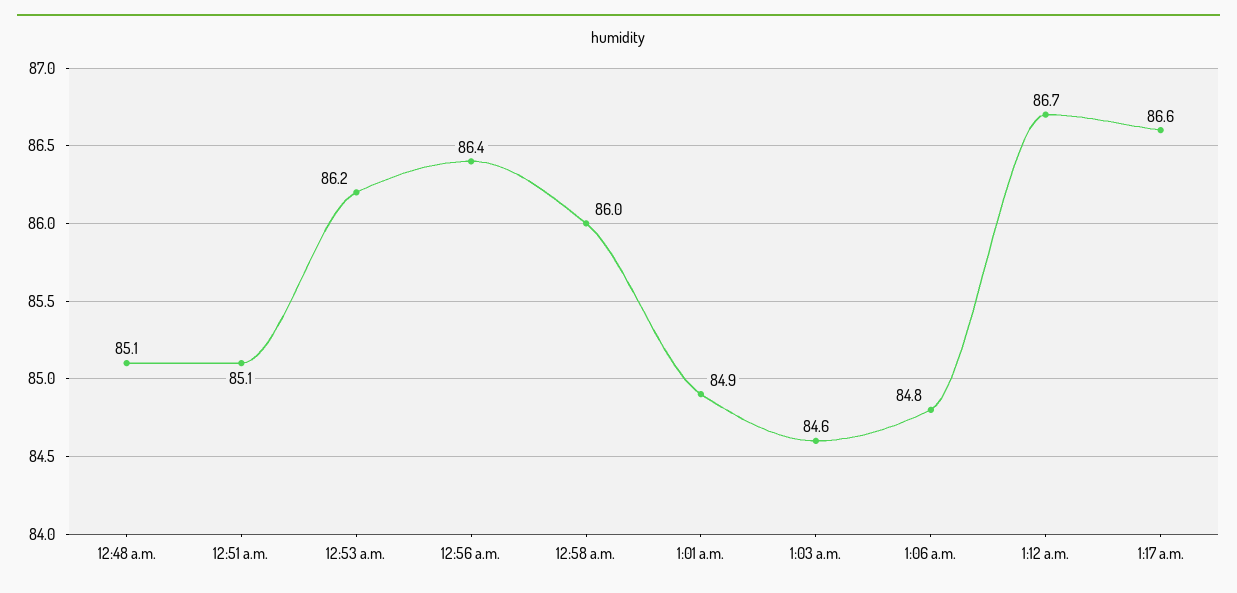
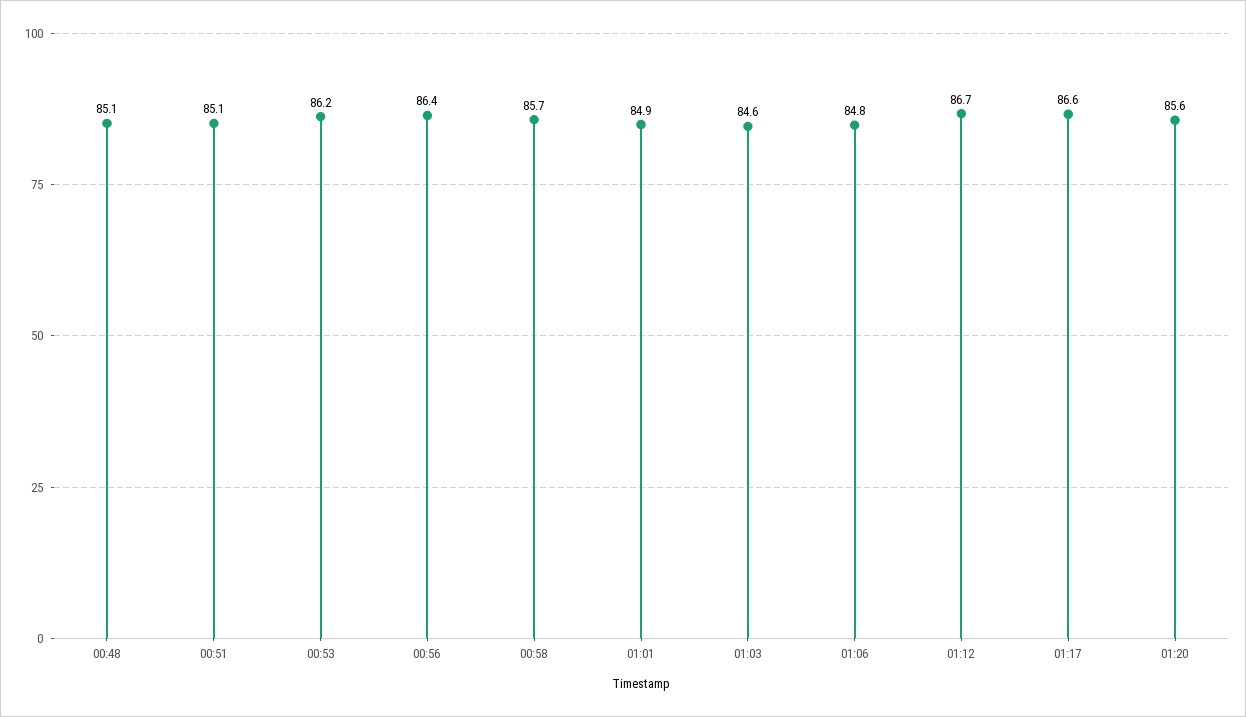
12:58 a.m.: 86 -> 85.7
01:20: none -> 85.6

